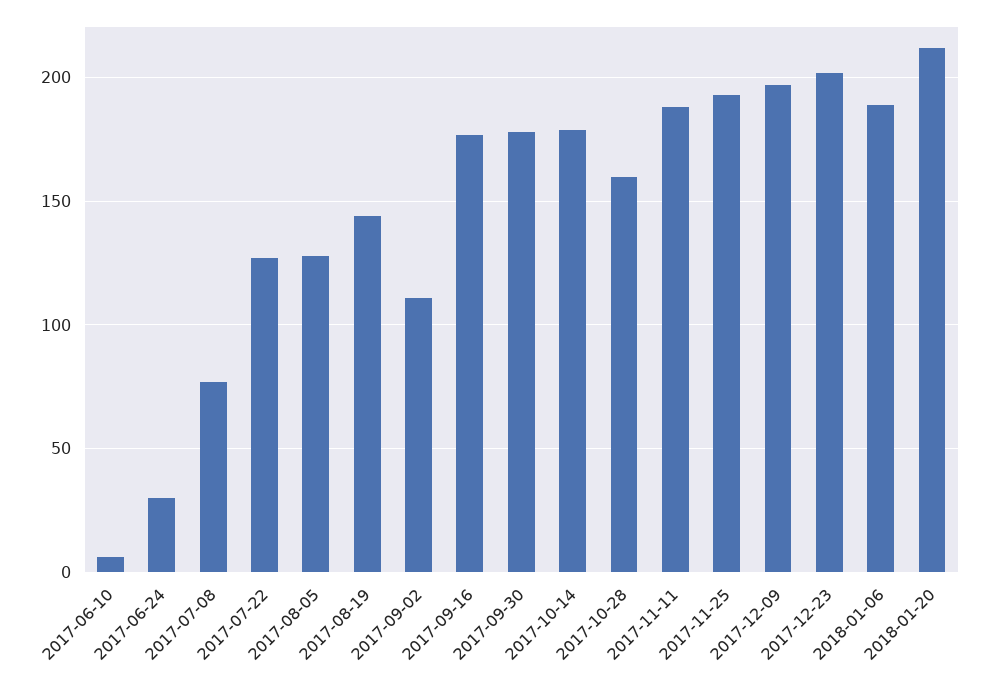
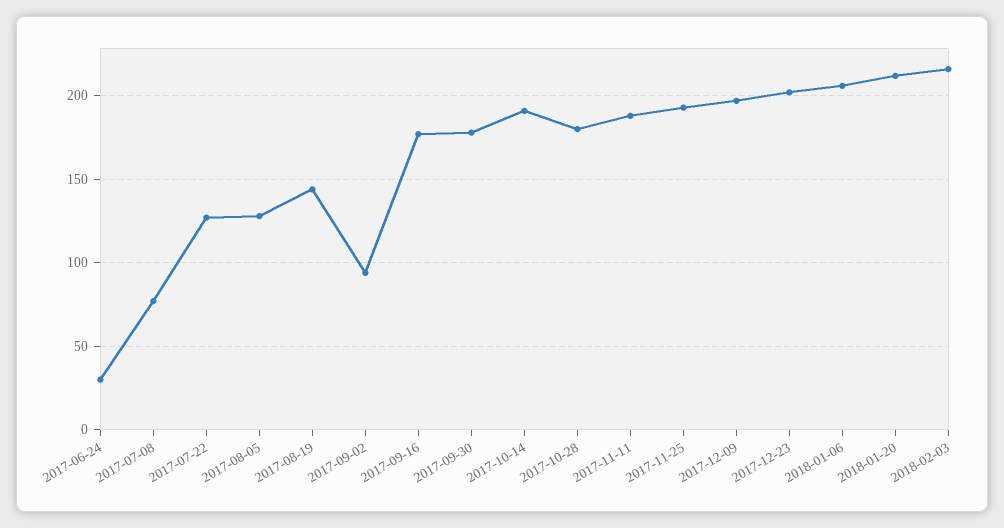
2017-06-10: 5 -> none
2017-09-02: 110 -> 95
2017-10-14: 180 -> 190
2017-10-28: 160 -> 180
2018-01-06: 190 -> 205
2018-02-03: none -> 215

